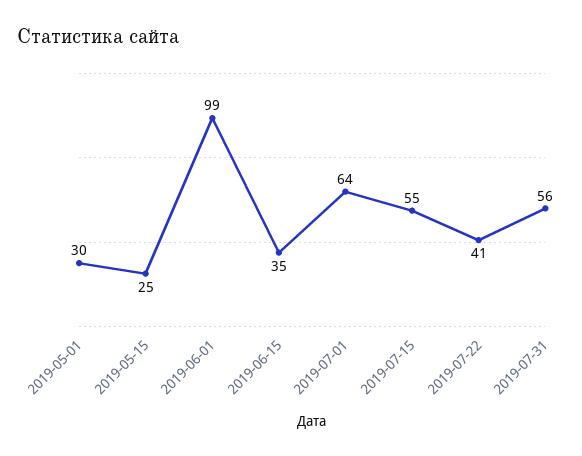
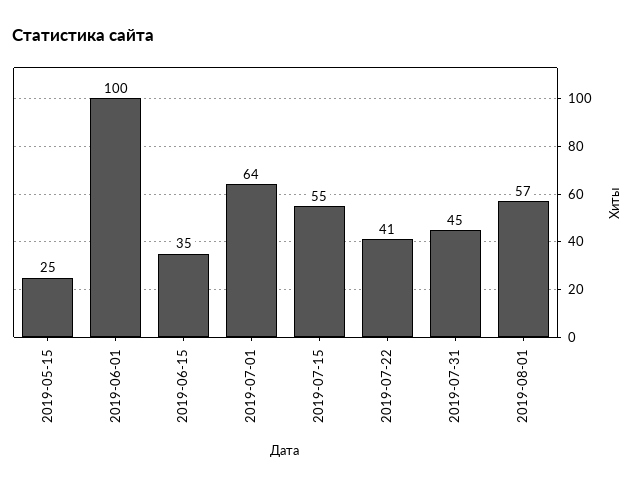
2019-05-01: 30 -> none
2019-06-01: 99 -> 100
2019-07-31: 56 -> 45
2019-08-01: none -> 57

